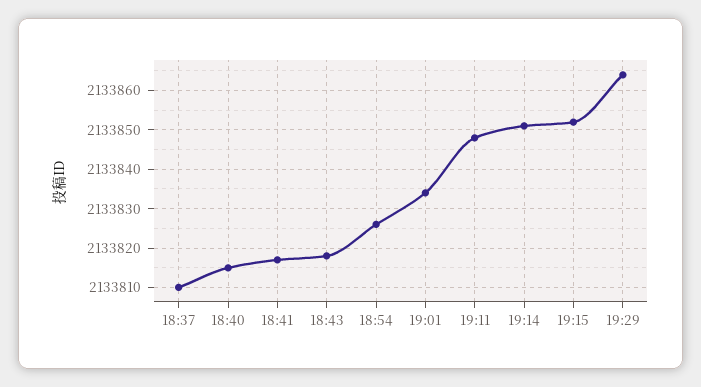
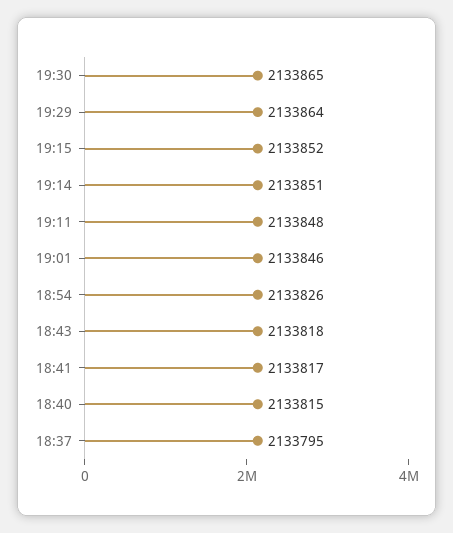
18:37: 2133810 -> 2133795
19:01: 2133835 -> 2133846
19:30: none -> 2133865

